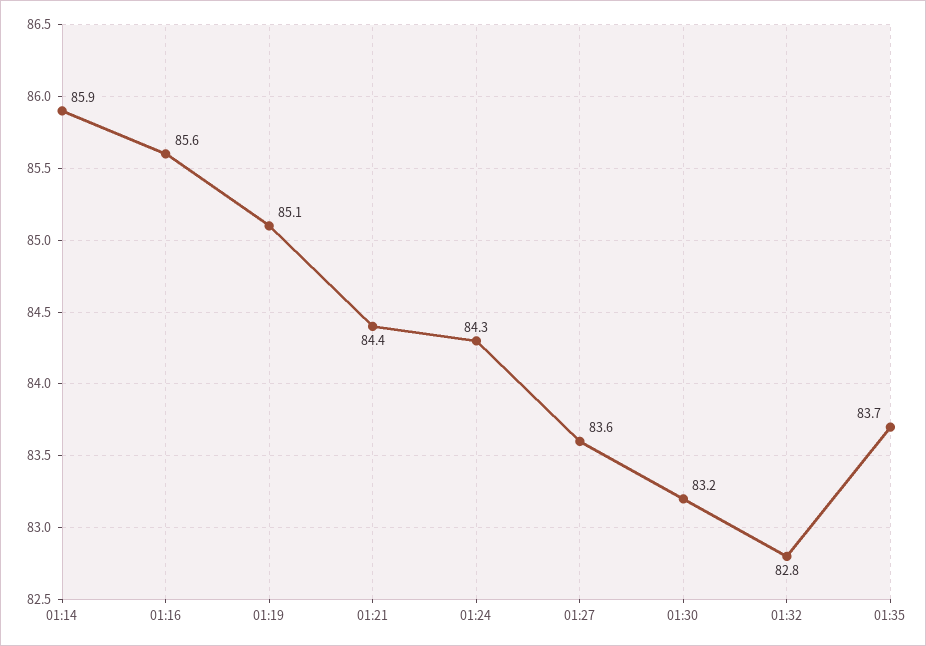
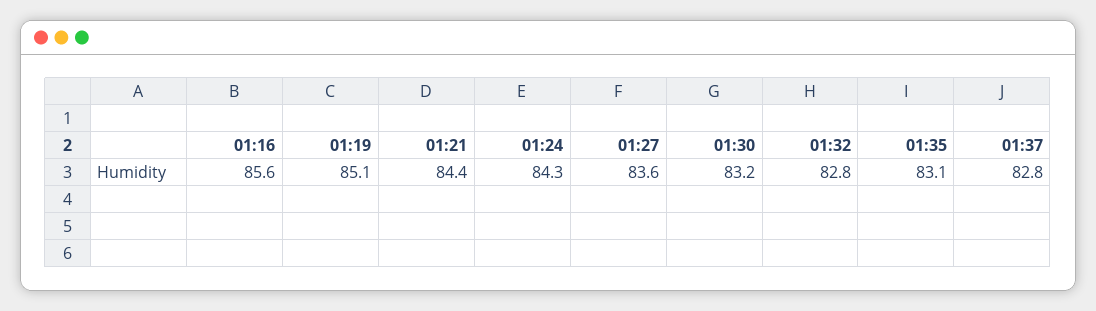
01:14: 85.9 -> none
01:35: 83.7 -> 83.1
01:37: none -> 82.8

